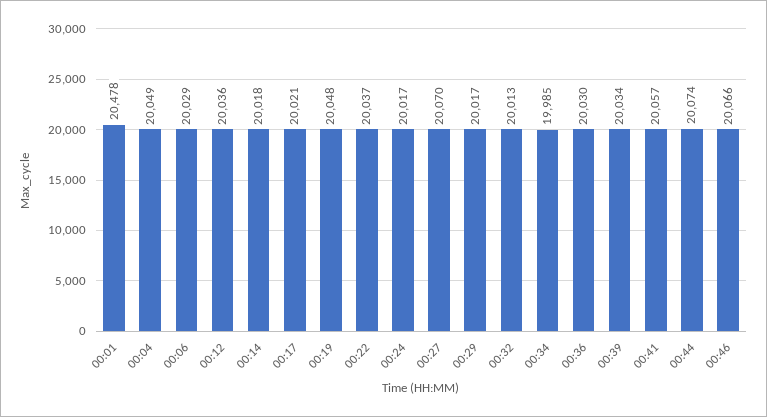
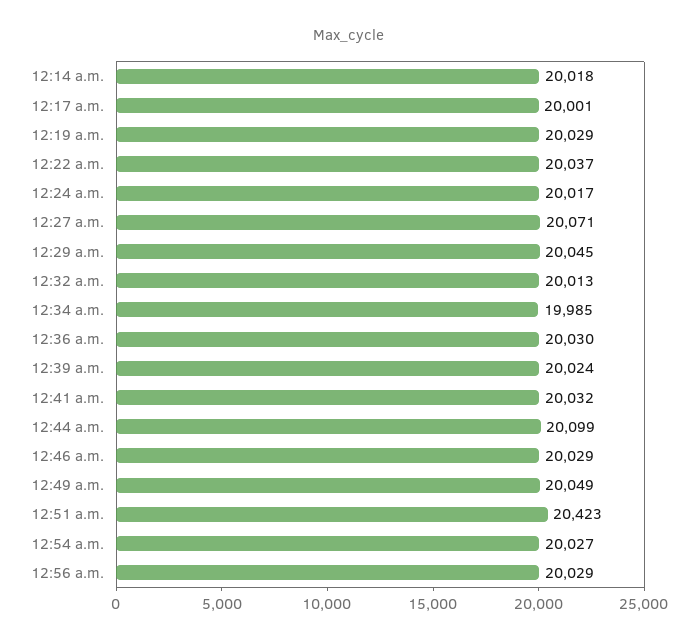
00:01: 20478 -> none
00:04: 20049 -> none
00:06: 20029 -> none
00:12: 20036 -> none
00:17: 20021 -> 20001
00:19: 20048 -> 20029
00:27: 20070 -> 20071
00:29: 20017 -> 20045
00:39: 20034 -> 20024
00:41: 20057 -> 20032
00:44: 20074 -> 20099
00:46: 20066 -> 20029
12:49 a.m.: none -> 20049
12:51 a.m.: none -> 20423
12:54 a.m.: none -> 20027
12:56 a.m.: none -> 20029

